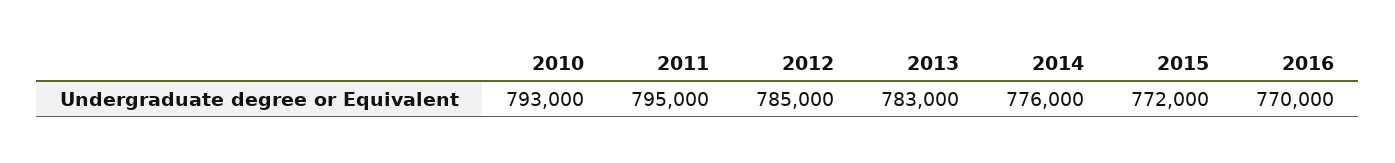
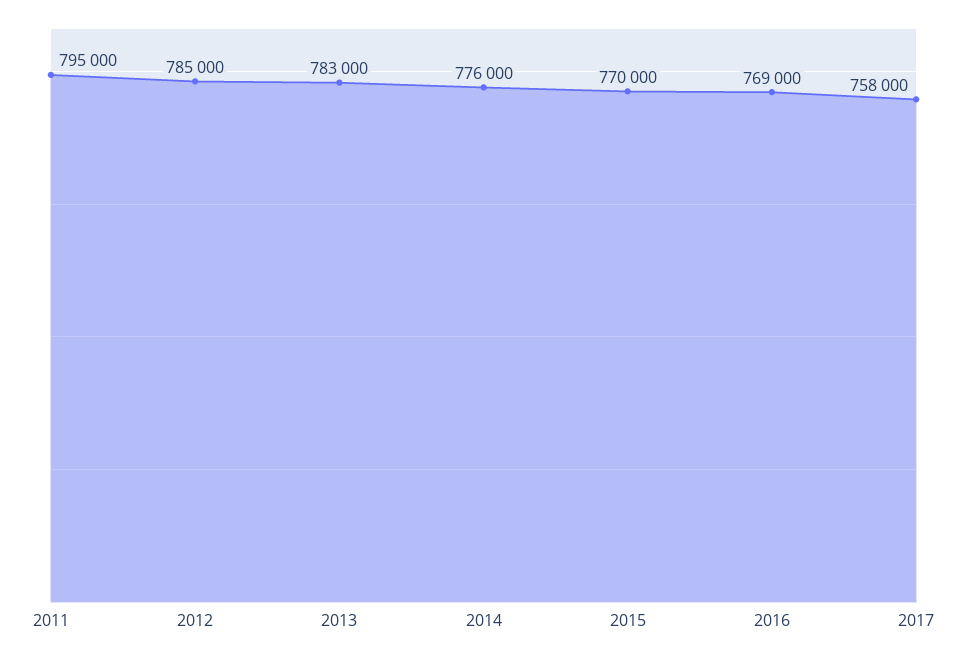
2010: 793000 -> none
2015: 772000 -> 770000
2016: 770000 -> 769000
2017: none -> 758000

